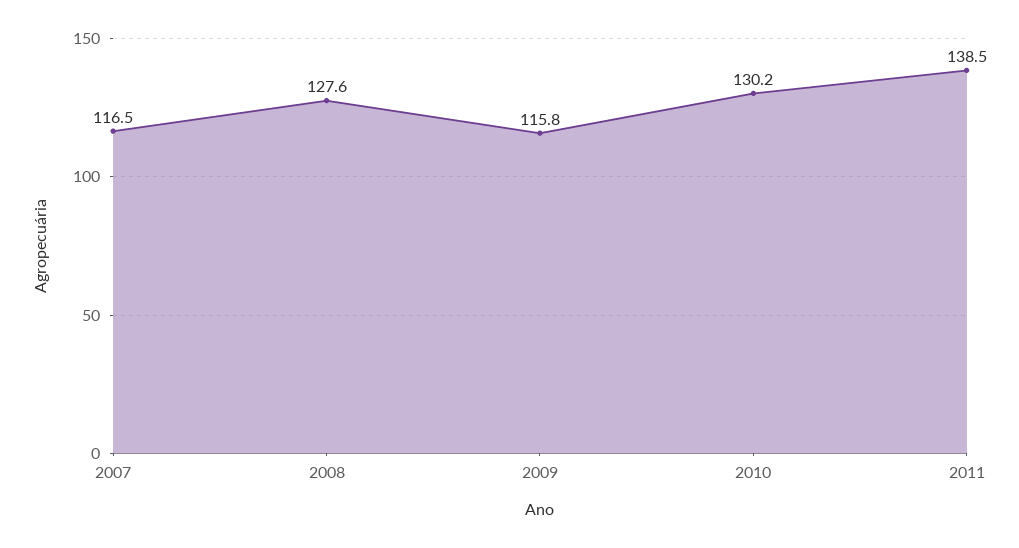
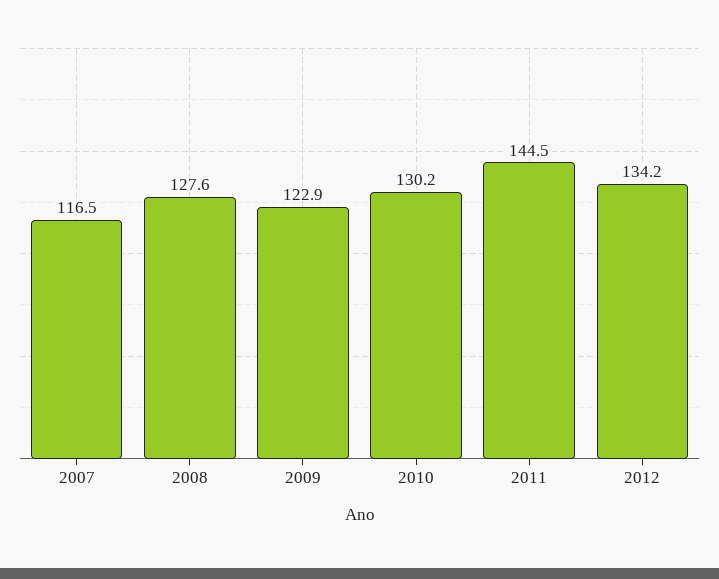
2009: 115.8 -> 122.9
2011: 138.5 -> 144.5
2012: none -> 134.2

